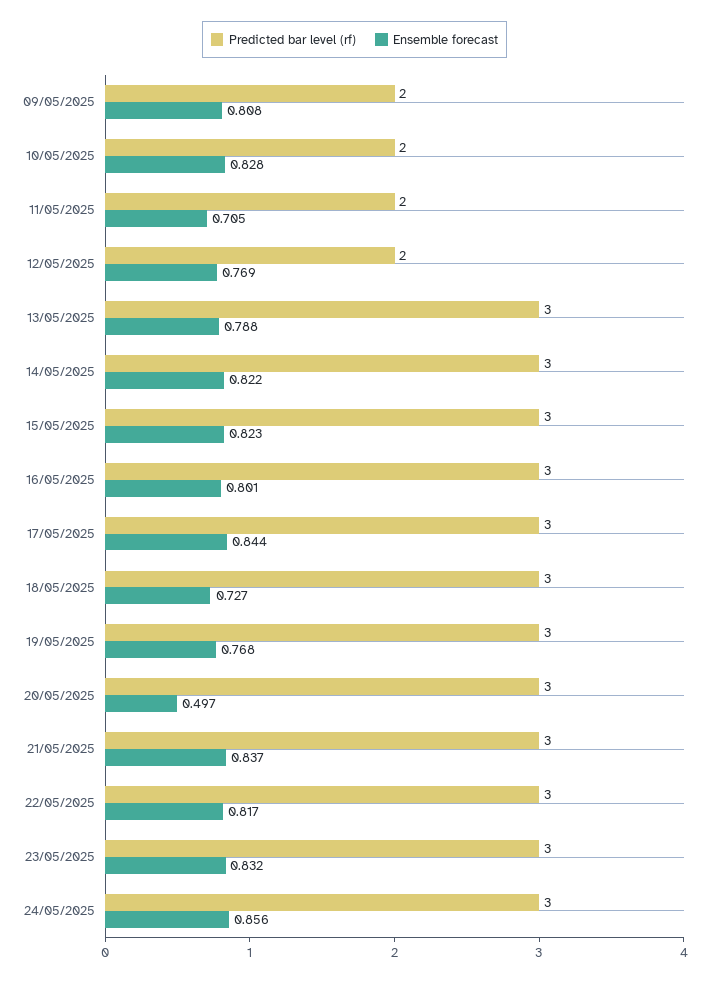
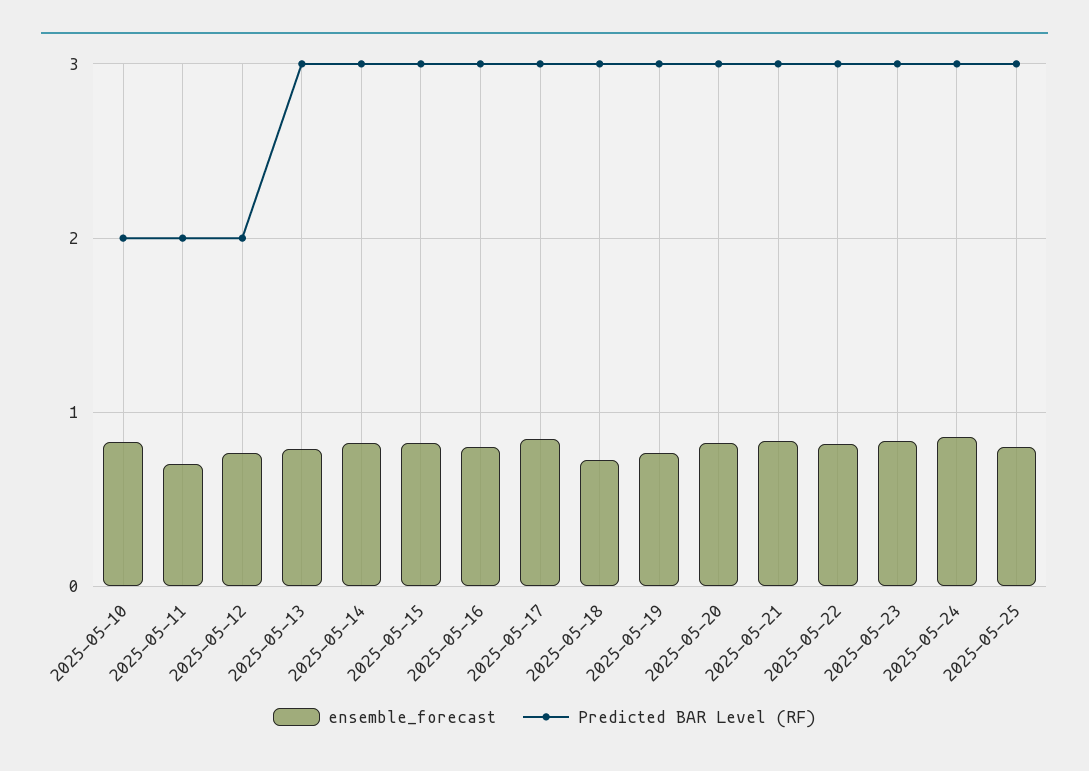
Predicted bar level (rf), 09/05/2025: 2 -> none
Ensemble forecast, 09/05/2025: 0.808 -> none
Ensemble forecast, 20/05/2025: 0.497 -> 0.8
Ensemble forecast, 2025-05-25: none -> 0.8
Predicted bar level (rf), 2025-05-25: none -> 3

